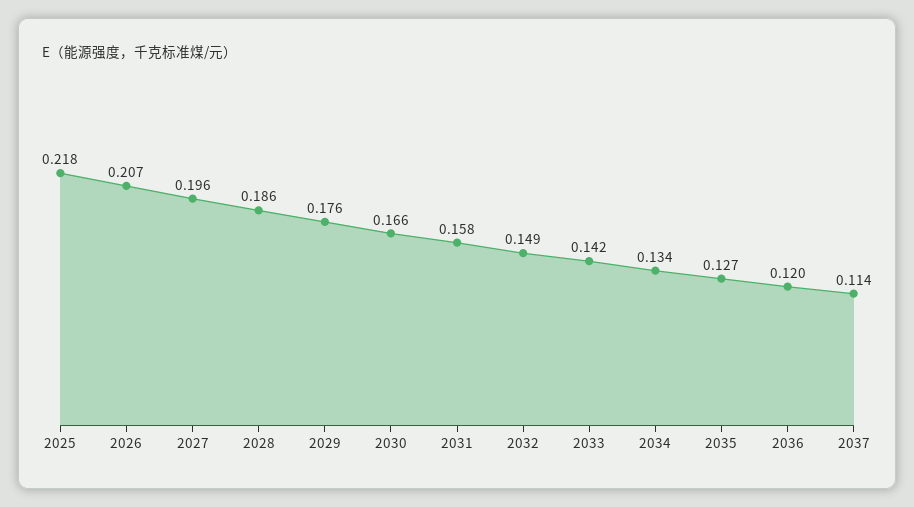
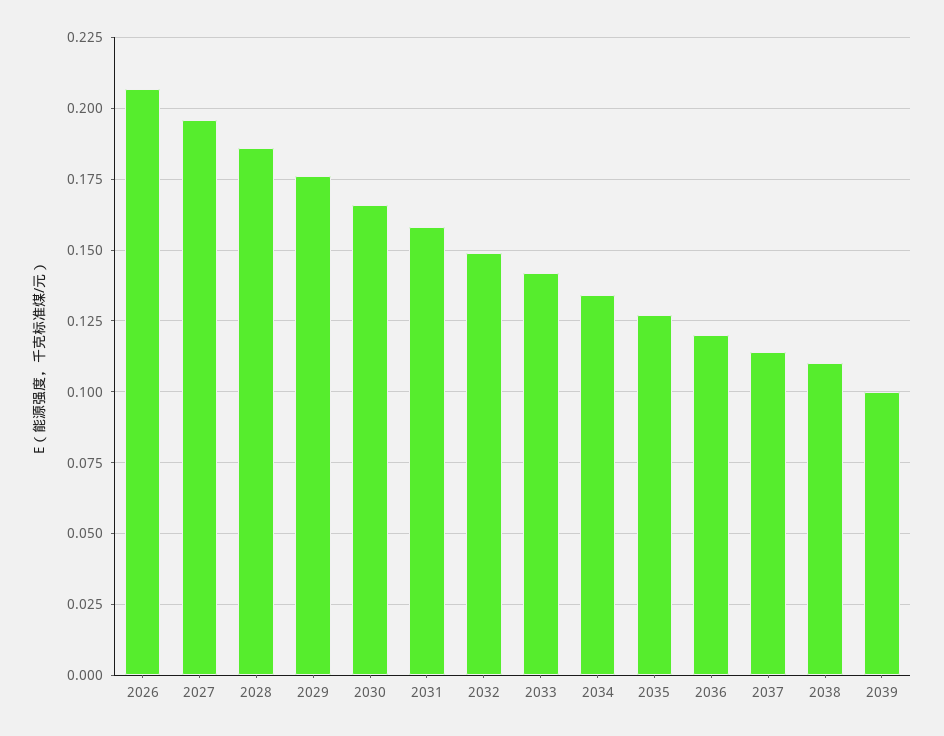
2025: 0.218 -> none
2038: none -> 0.11
2039: none -> 0.1

